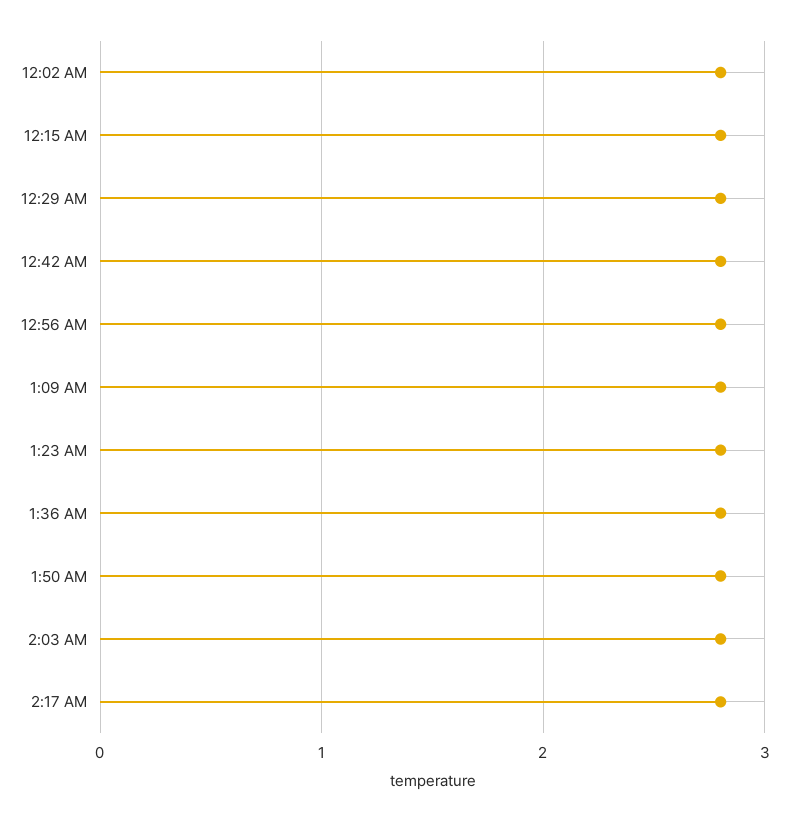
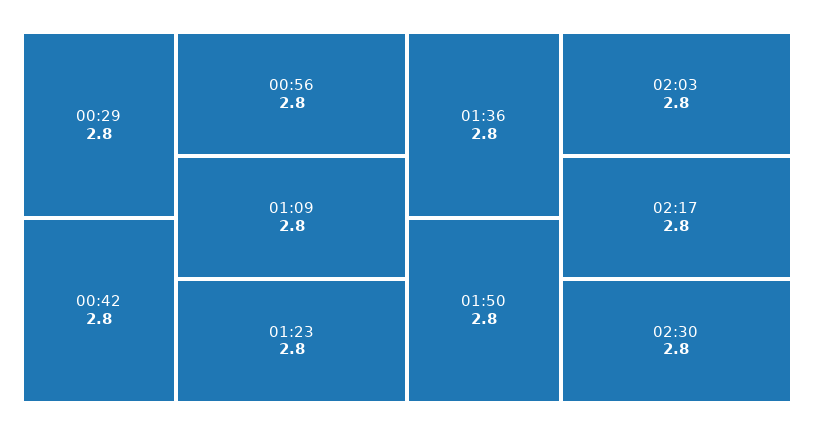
12:02 AM: 2.8 -> none
12:15 AM: 2.8 -> none
02:30: none -> 2.8

